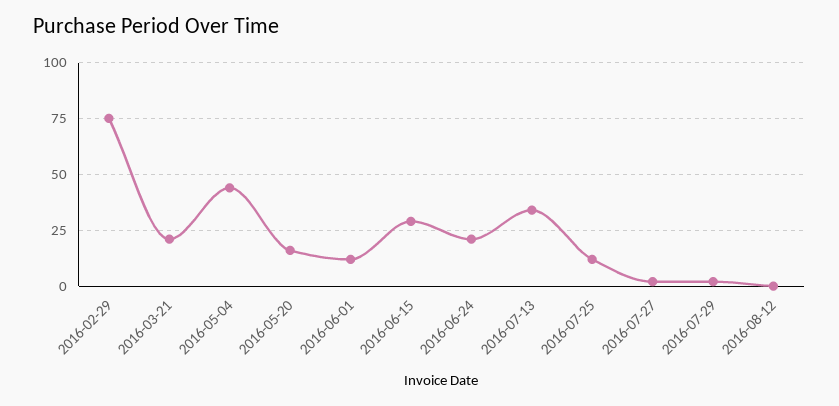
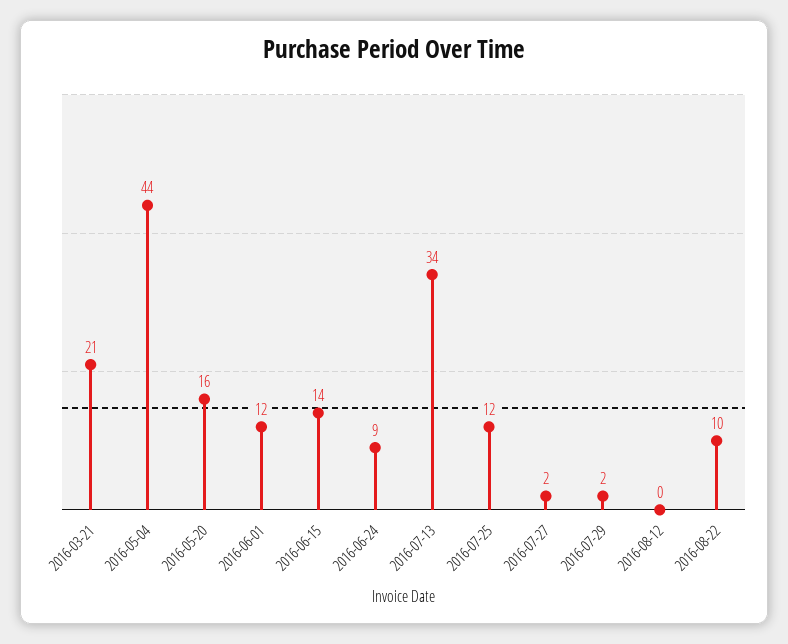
2016-02-29: 75 -> none
2016-06-15: 30 -> 14
2016-06-24: 20 -> 9
2016-08-22: none -> 10

